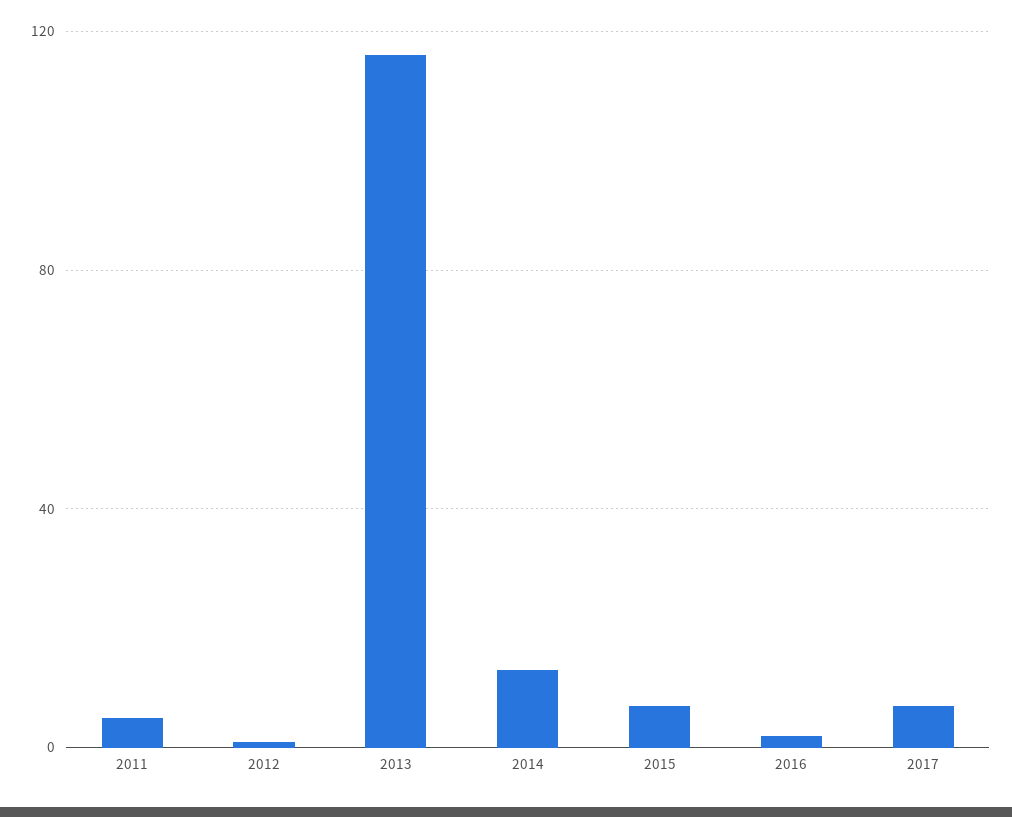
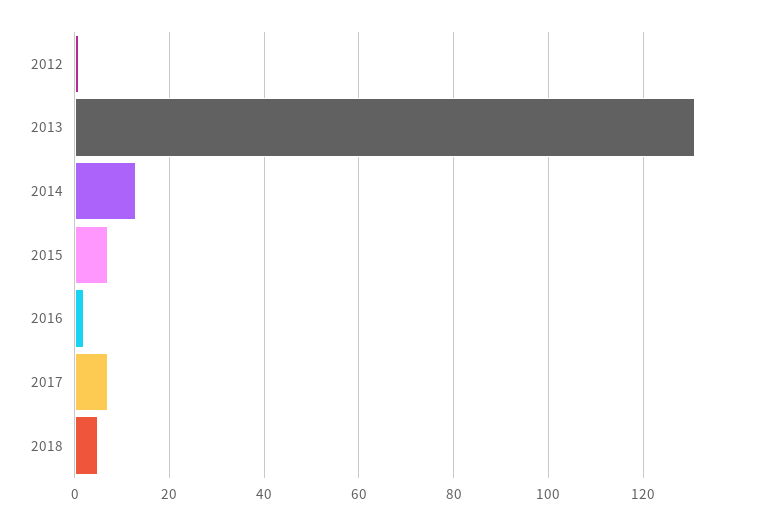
2011: 5 -> none
2013: 115 -> 130
2018: none -> 5

